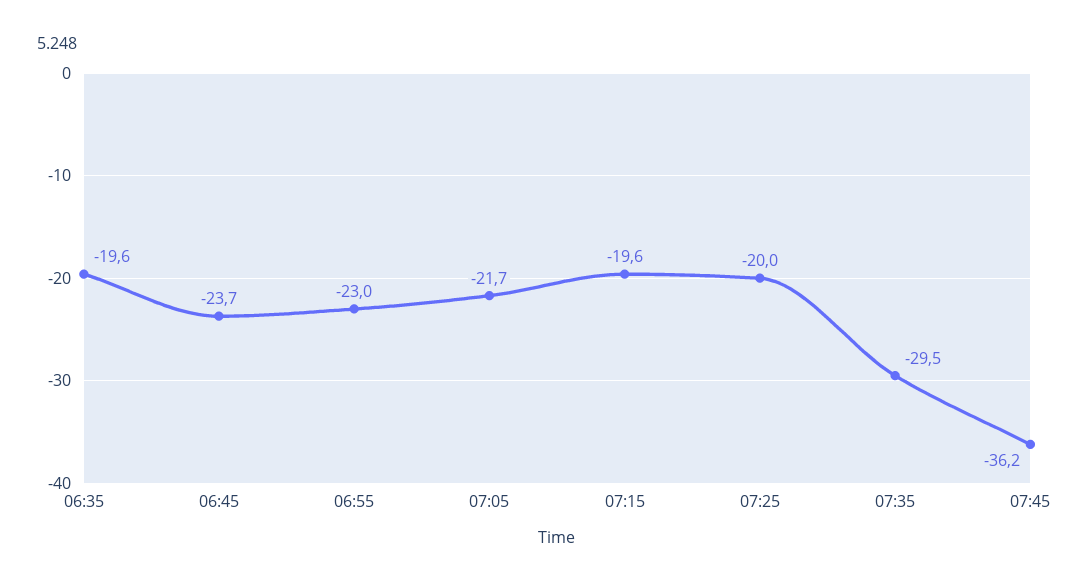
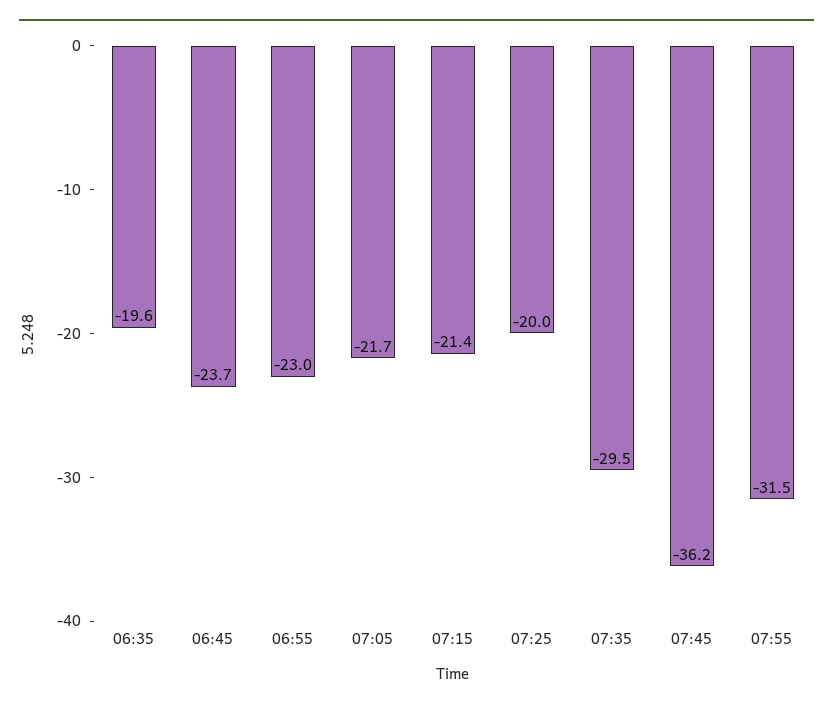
07:15: -19.6 -> -21.4
07:55: none -> -31.5

